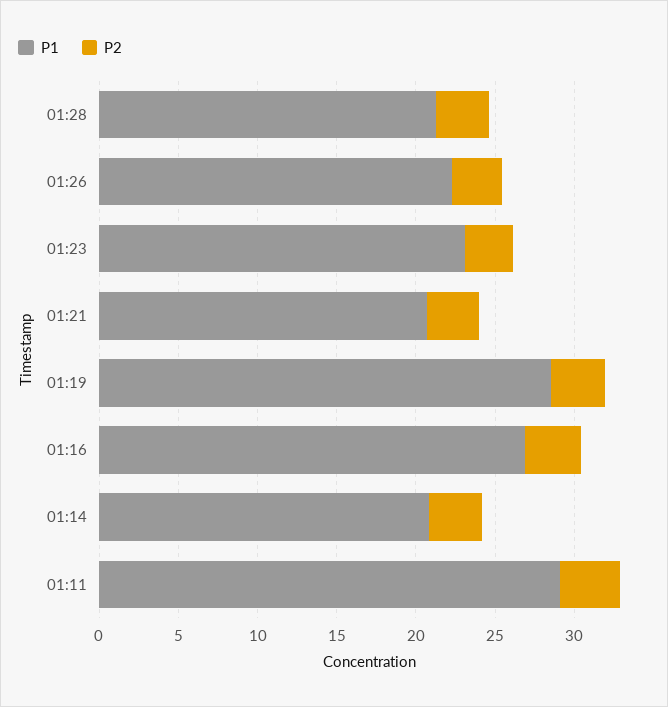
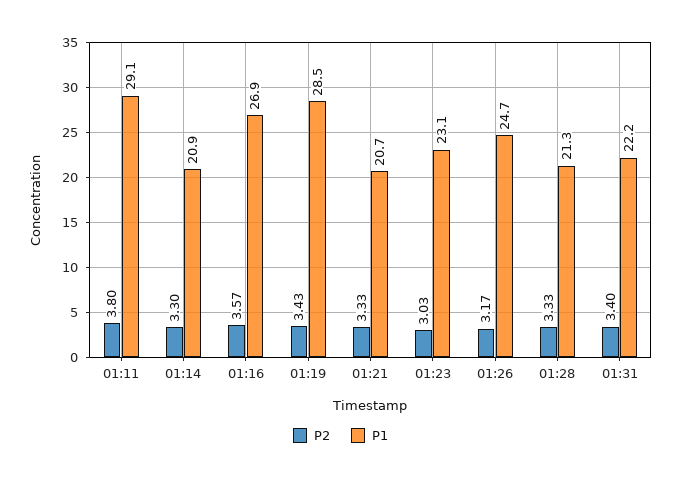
P1, 01:26: 22 -> 24.7
P2, 01:31: none -> 3.4
P1, 01:31: none -> 22.2

